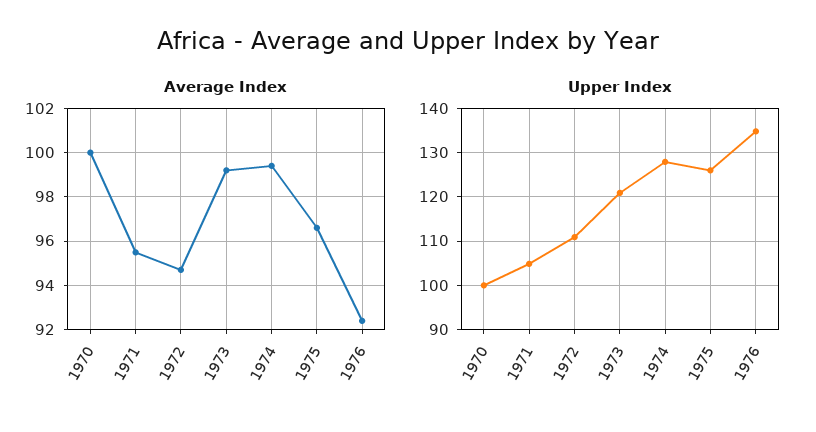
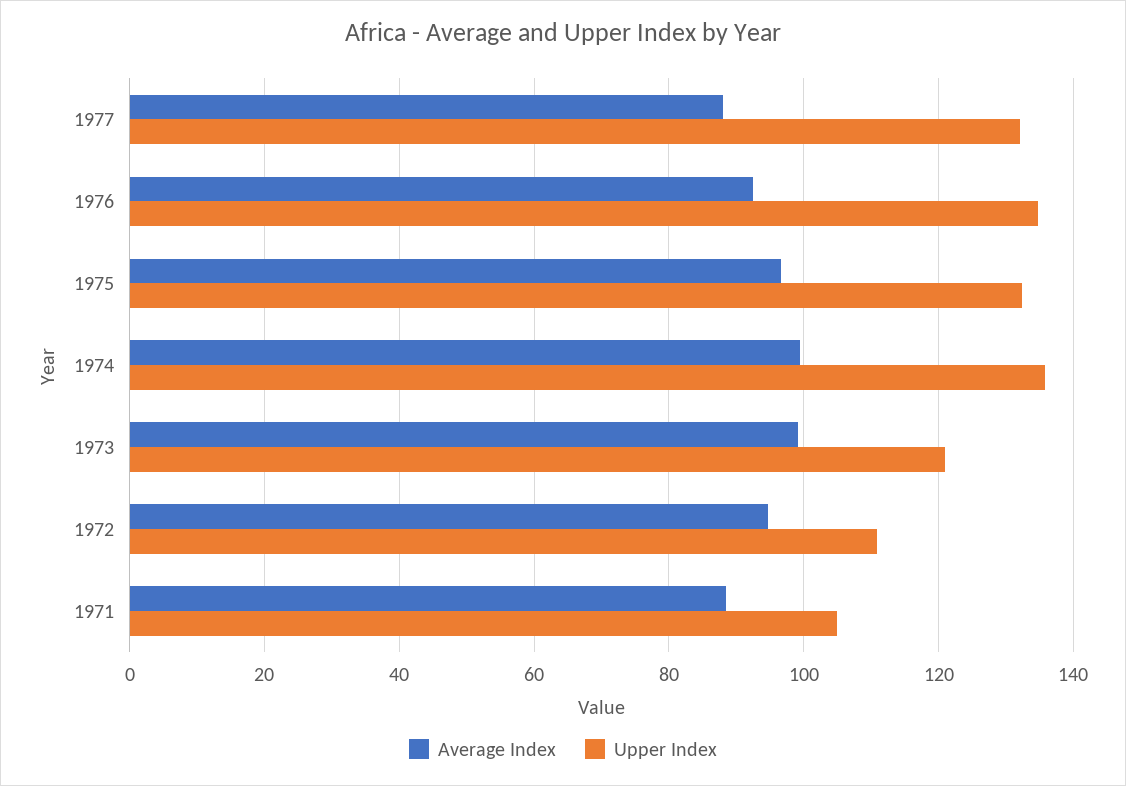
Average Index, 1970: 100 -> none
Average Index, 1971: 95.5 -> 88
Upper Index, 1970: 100 -> none
Upper Index, 1974: 128 -> 136
Upper Index, 1975: 126 -> 132
Average Index, 1977: none -> 88
Upper Index, 1977: none -> 132

